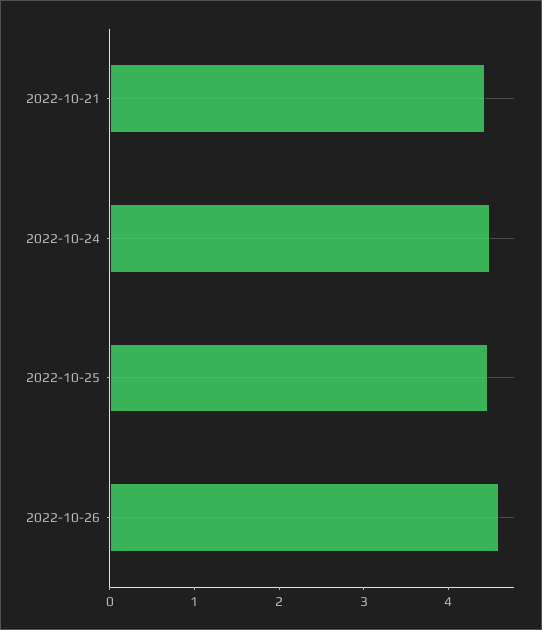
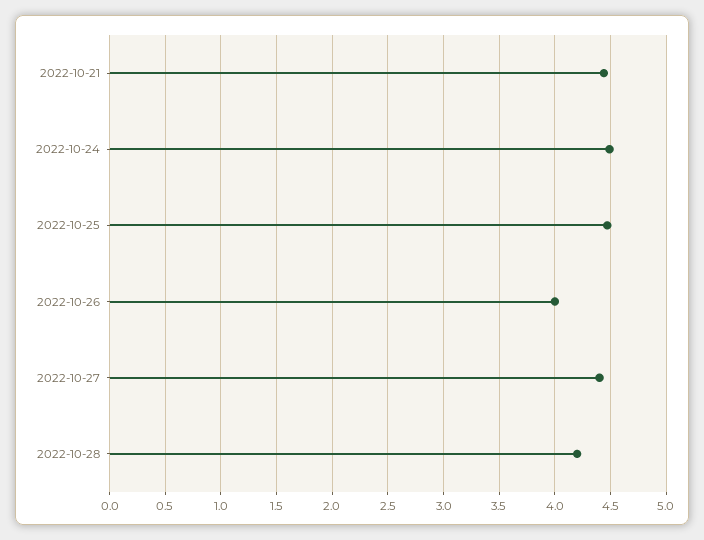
2022-10-26: 4.6 -> 4
2022-10-27: none -> 4.4
2022-10-28: none -> 4.2

